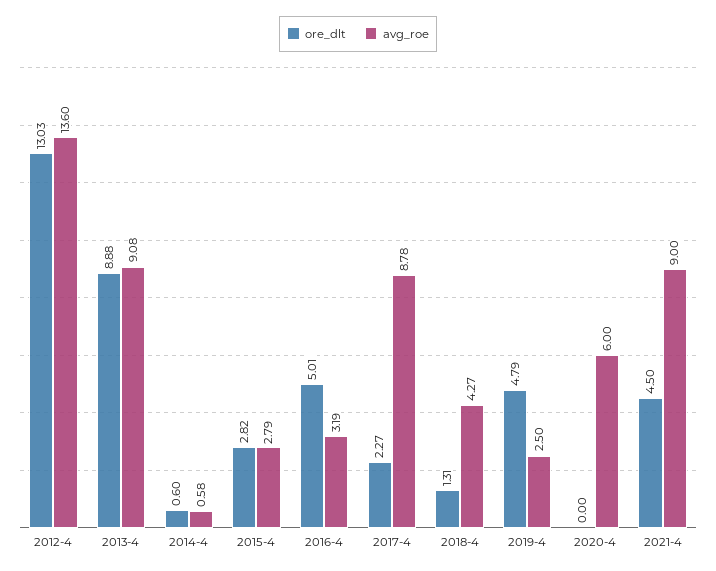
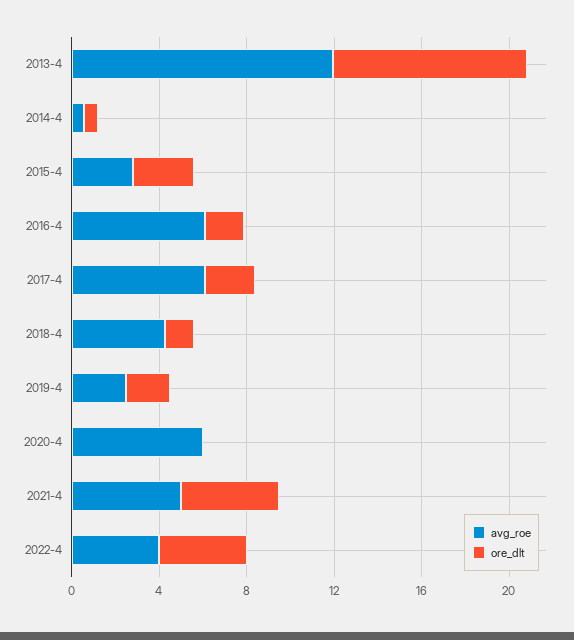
ore_dlt, 2012-4: 13.03 -> none
avg_roe, 2012-4: 13.6 -> none
avg_roe, 2013-4: 9.08 -> 12
ore_dlt, 2016-4: 5.01 -> 2
avg_roe, 2016-4: 3.19 -> 6
avg_roe, 2017-4: 8.78 -> 6
ore_dlt, 2019-4: 4.79 -> 2
avg_roe, 2021-4: 9 -> 5
avg_roe, 2022-4: none -> 4
ore_dlt, 2022-4: none -> 4

